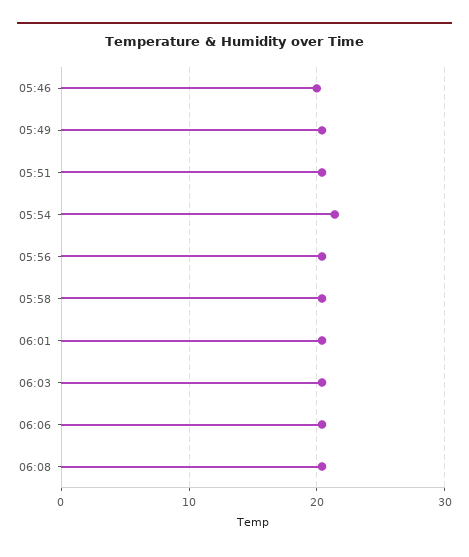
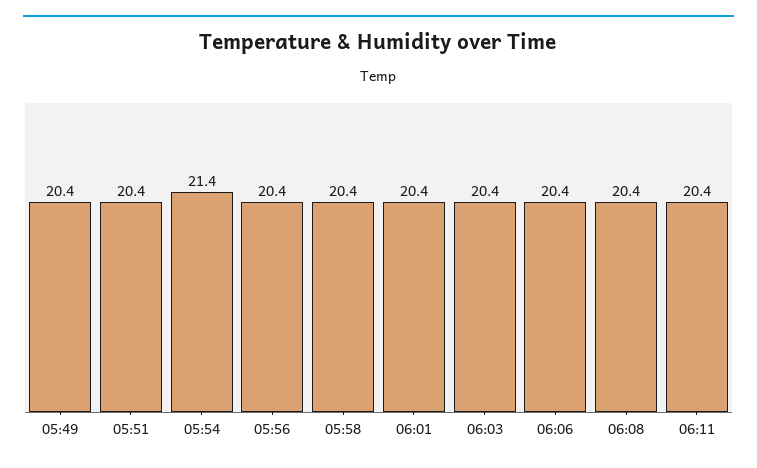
05:46: 20 -> none
06:11: none -> 20.4

